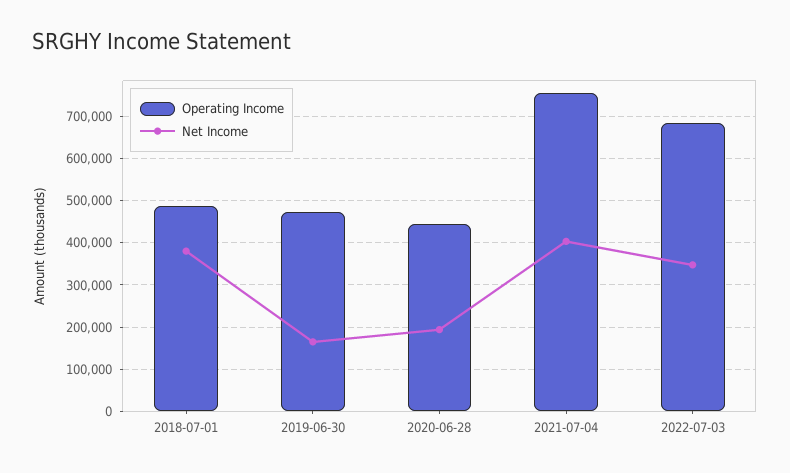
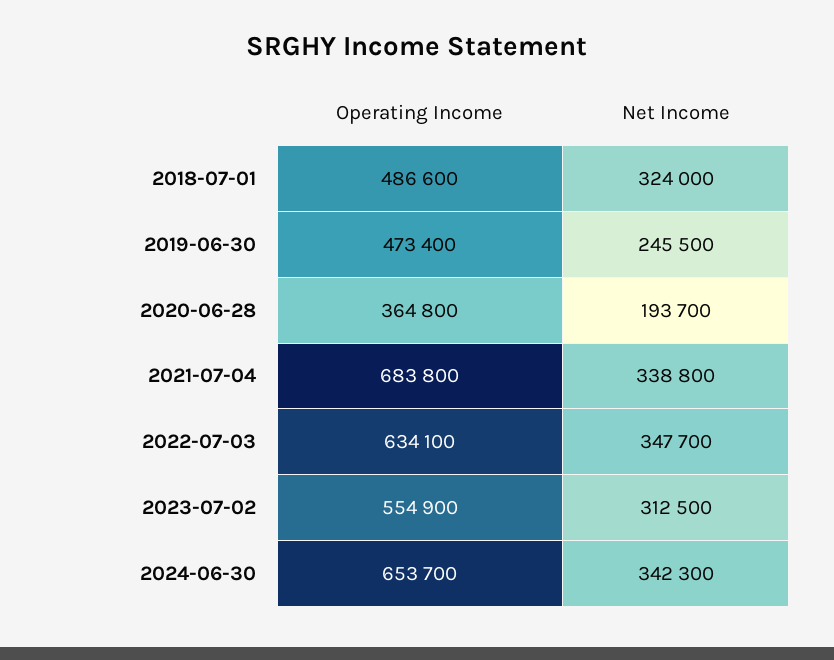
Net Income, 2018-07-01: 380000 -> 324000
Net Income, 2019-06-30: 160000 -> 245500
Operating Income, 2020-06-28: 440000 -> 364800
Operating Income, 2021-07-04: 760000 -> 683800
Net Income, 2021-07-04: 400000 -> 338800
Operating Income, 2022-07-03: 680000 -> 634100
Operating Income, 2023-07-02: none -> 554900
Net Income, 2023-07-02: none -> 312500
Operating Income, 2024-06-30: none -> 653700
Net Income, 2024-06-30: none -> 342300

